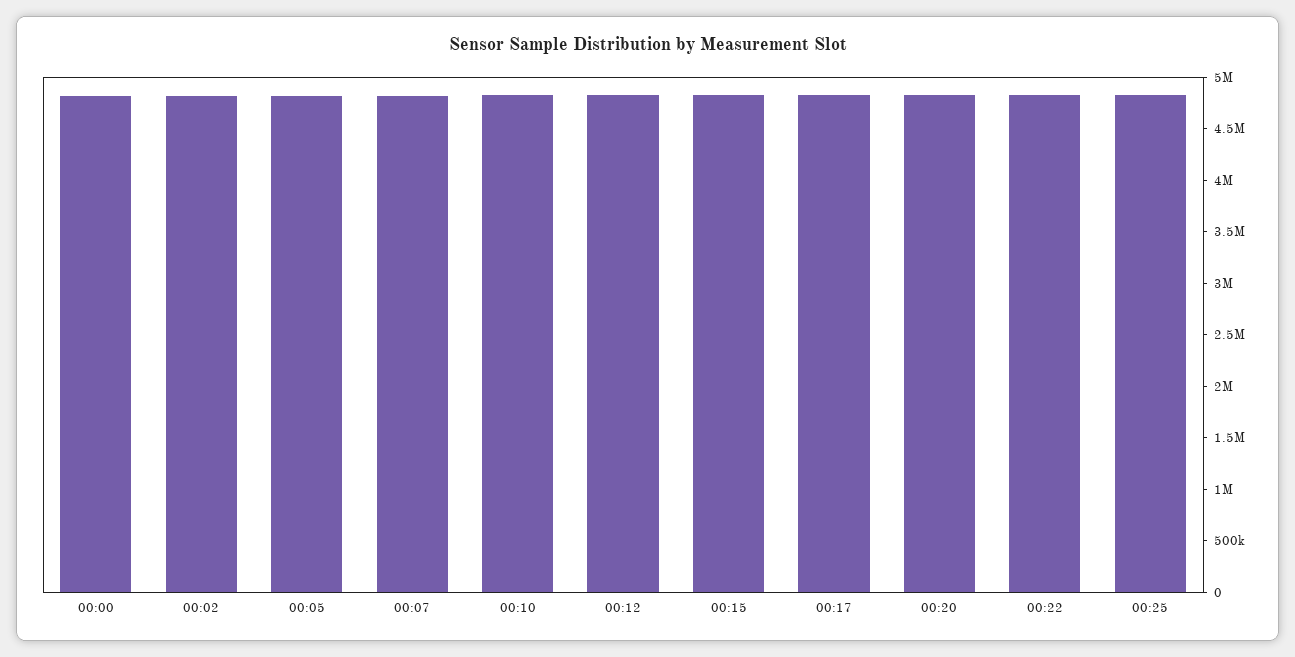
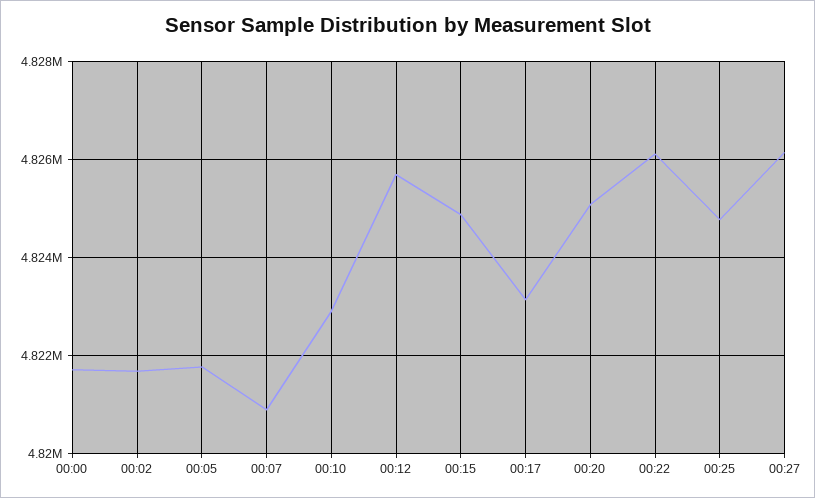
00:27: none -> 4826200

